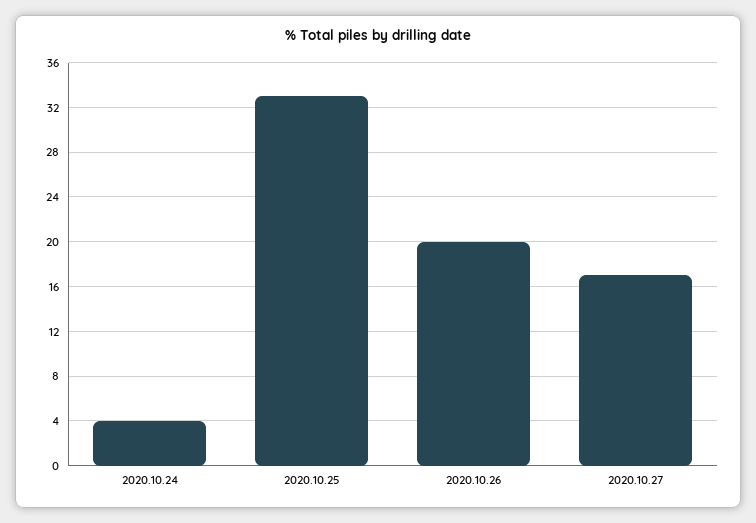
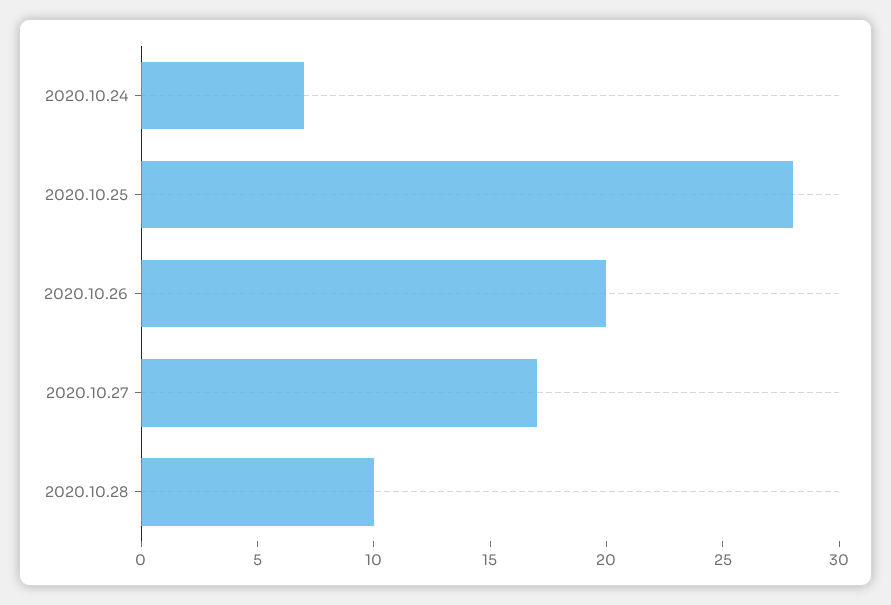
2020.10.24: 4 -> 7
2020.10.25: 33 -> 28
2020.10.28: none -> 10

